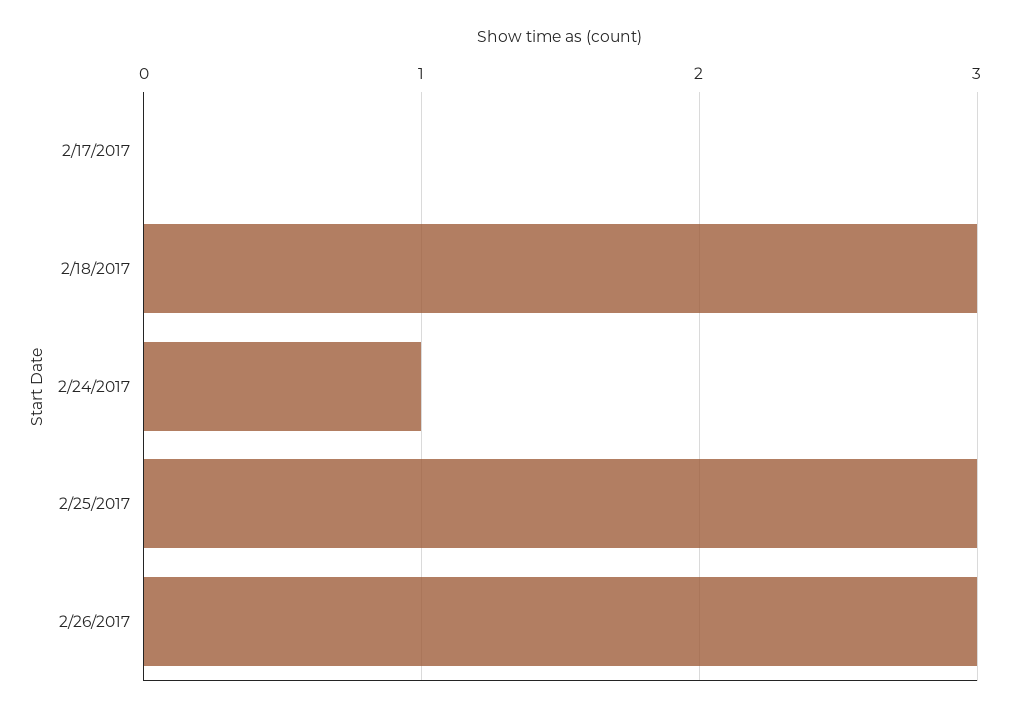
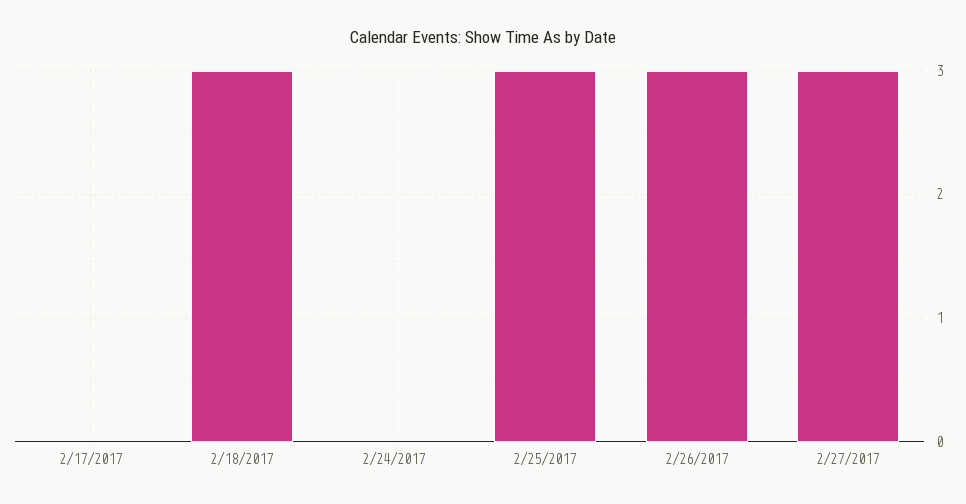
2/24/2017: 1 -> 0
2/27/2017: none -> 3

